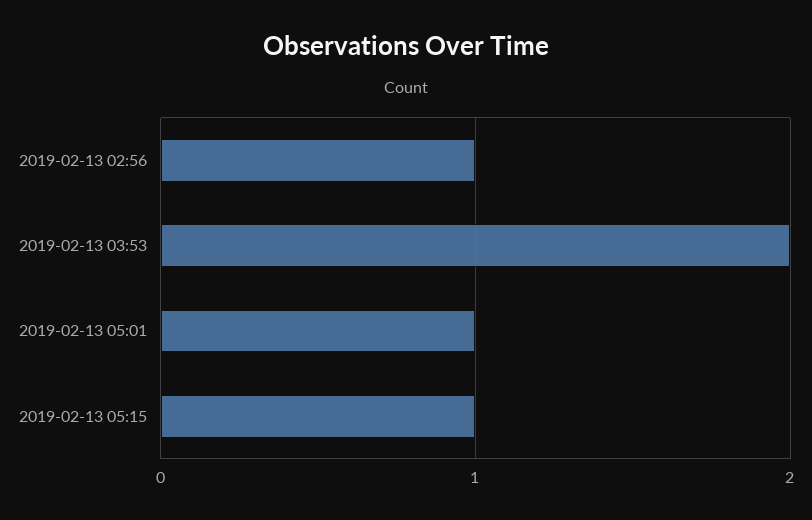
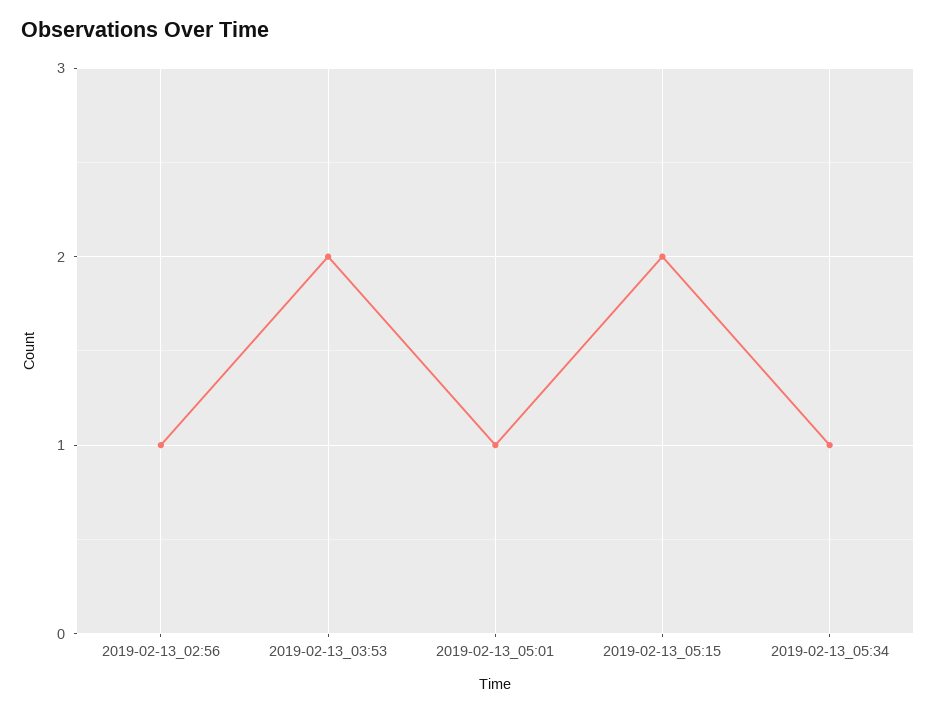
2019-02-13 05:15: 1 -> 2
2019-02-13_05:34: none -> 1

